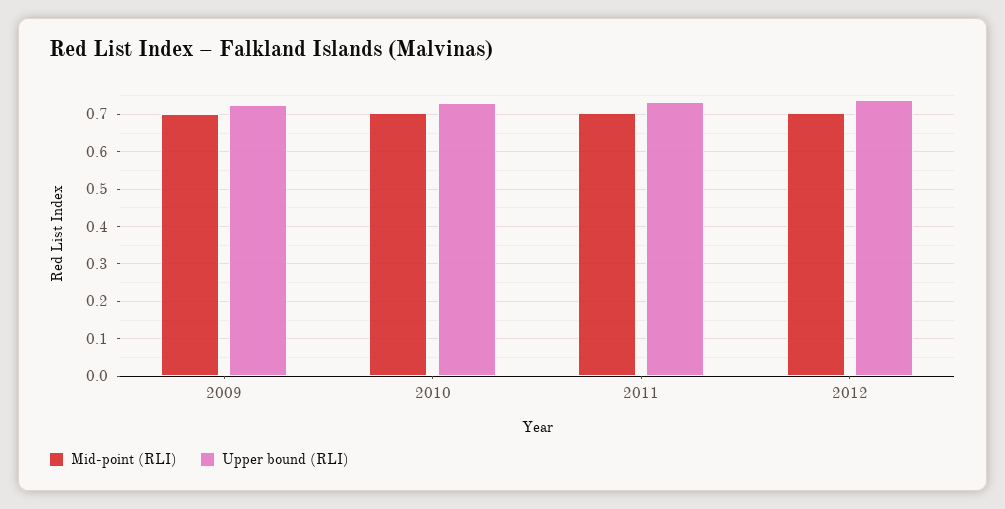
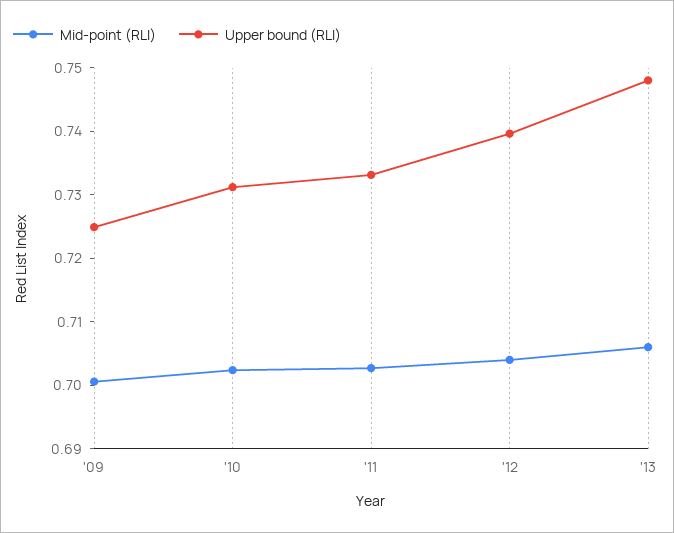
Mid-point (RLI), '13: none -> 0.706
Upper bound (RLI), '13: none -> 0.748

